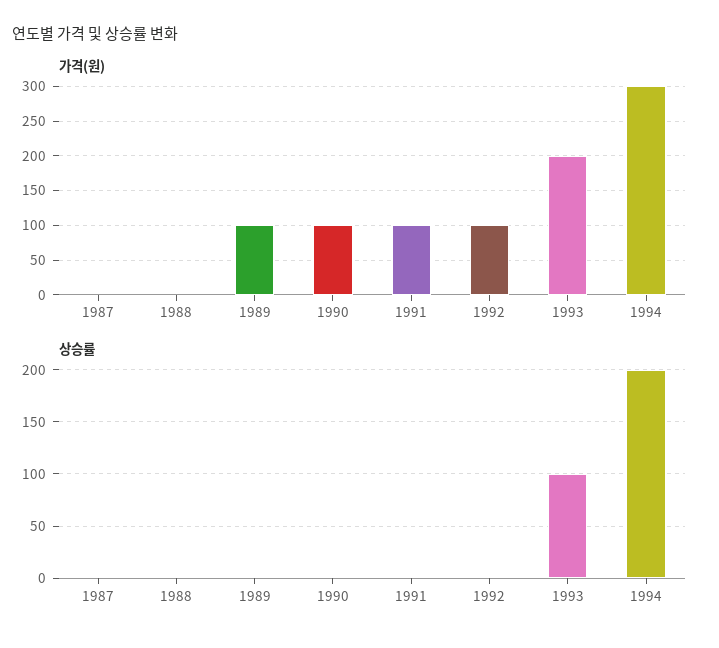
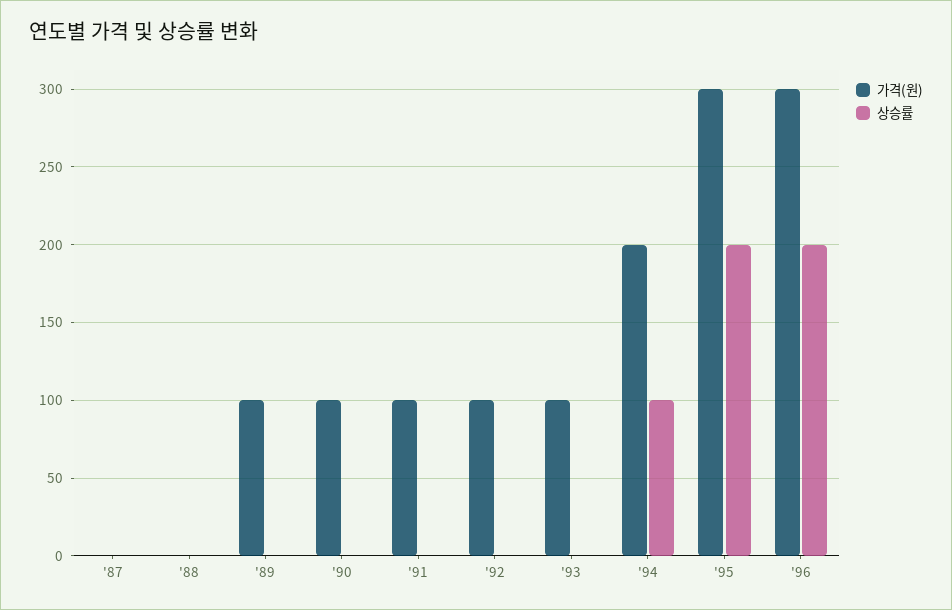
가격(원), 1993: 200 -> 100
가격(원), 1994: 300 -> 200
상승률, 1993: 100 -> 0
상승률, 1994: 200 -> 100
가격(원), '95: none -> 300
상승률, '95: none -> 200
가격(원), '96: none -> 300
상승률, '96: none -> 200

